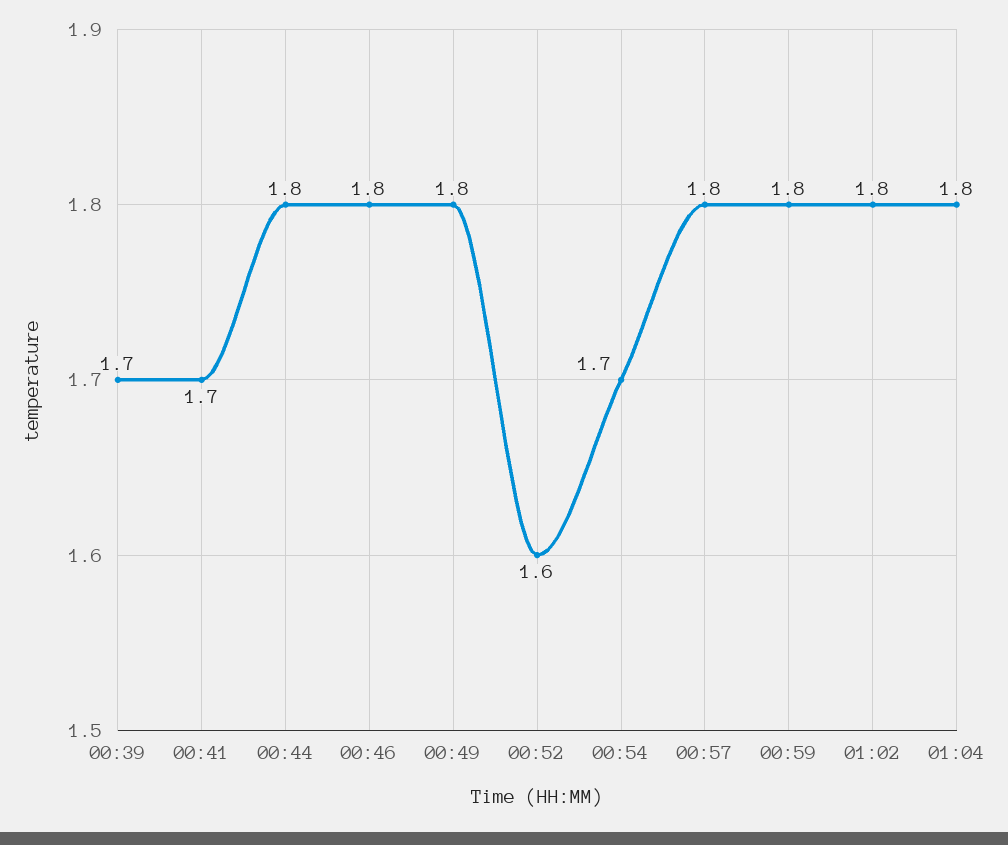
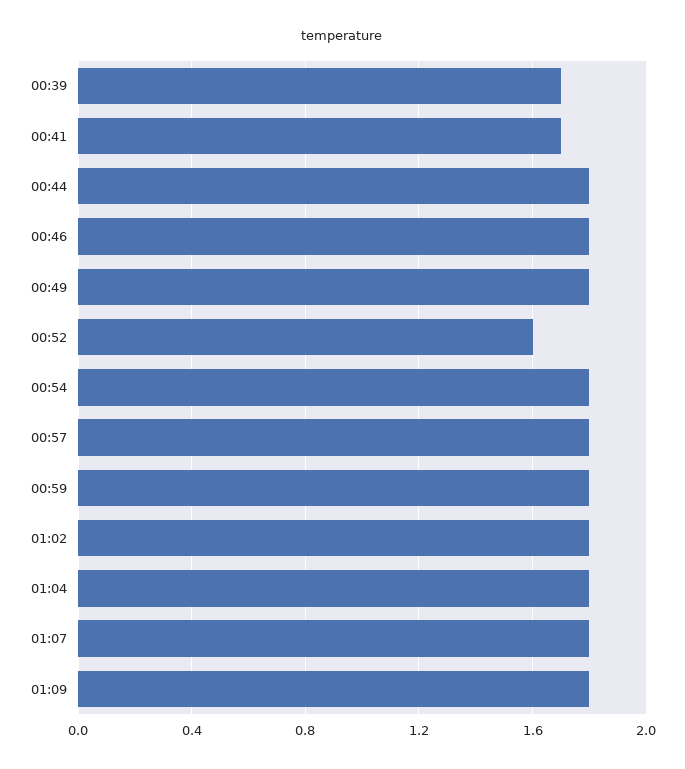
00:54: 1.7 -> 1.8
01:07: none -> 1.8
01:09: none -> 1.8

